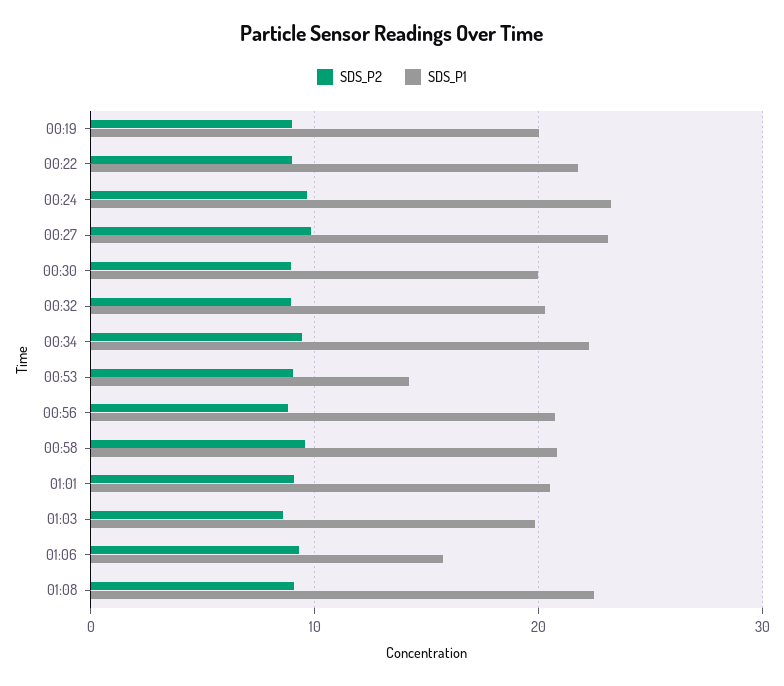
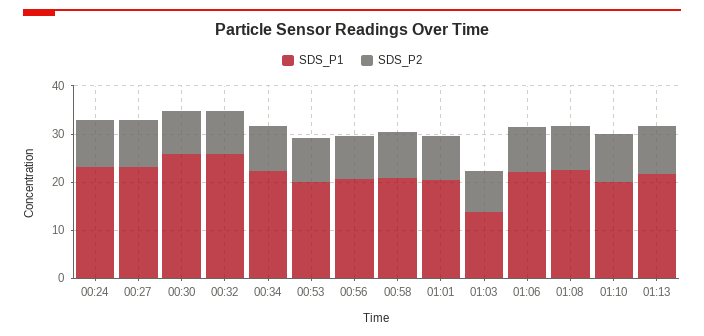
SDS_P2, 00:19: 9 -> none
SDS_P1, 00:19: 20 -> none
SDS_P2, 00:22: 9 -> none
SDS_P1, 00:22: 22 -> none
SDS_P1, 00:30: 20 -> 26
SDS_P1, 00:32: 20 -> 26
SDS_P1, 00:53: 14 -> 20
SDS_P1, 01:03: 20 -> 14
SDS_P1, 01:06: 16 -> 22
SDS_P1, 01:10: none -> 20
SDS_P2, 01:10: none -> 10
SDS_P1, 01:13: none -> 22
SDS_P2, 01:13: none -> 10

